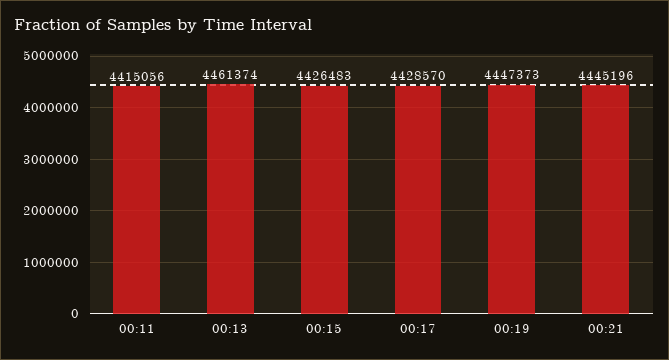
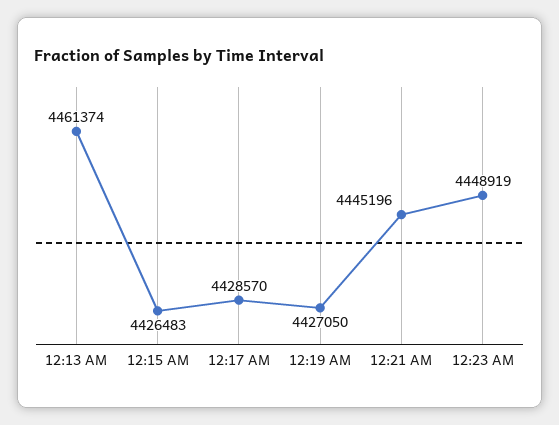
00:11: 4415056 -> none
00:19: 4447373 -> 4427050
12:23 AM: none -> 4448919

